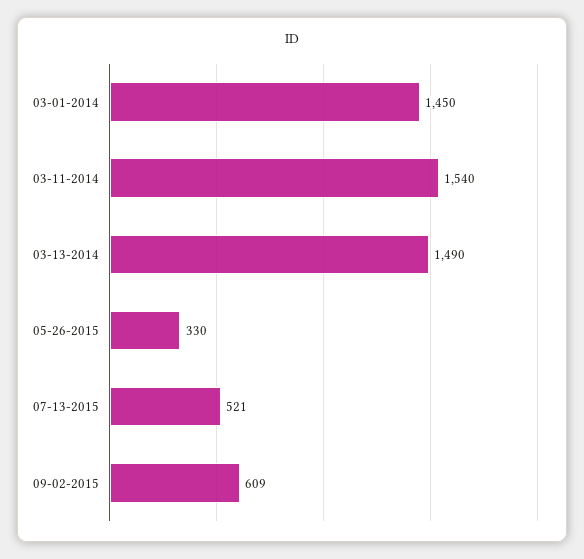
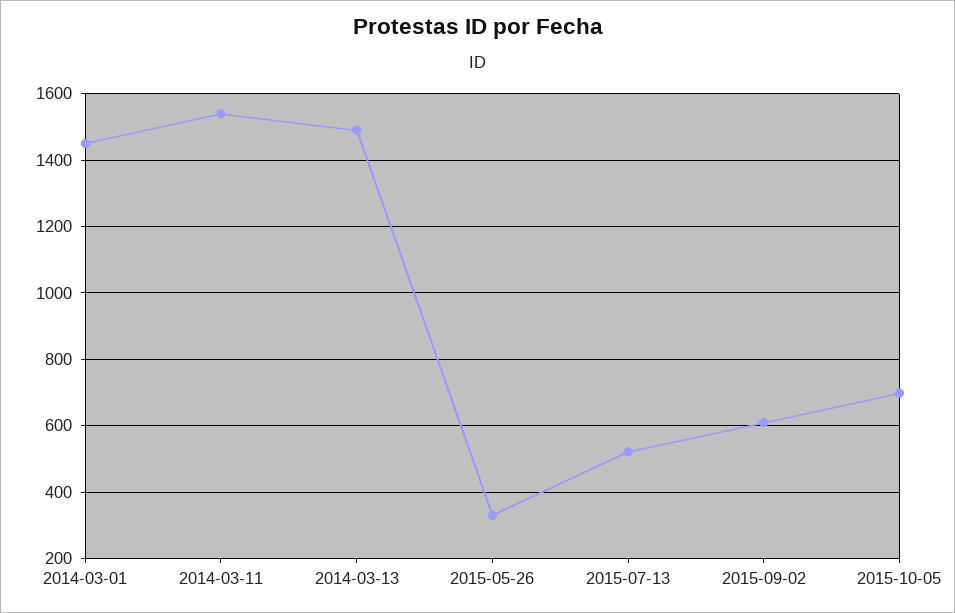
2015-10-05: none -> 700

